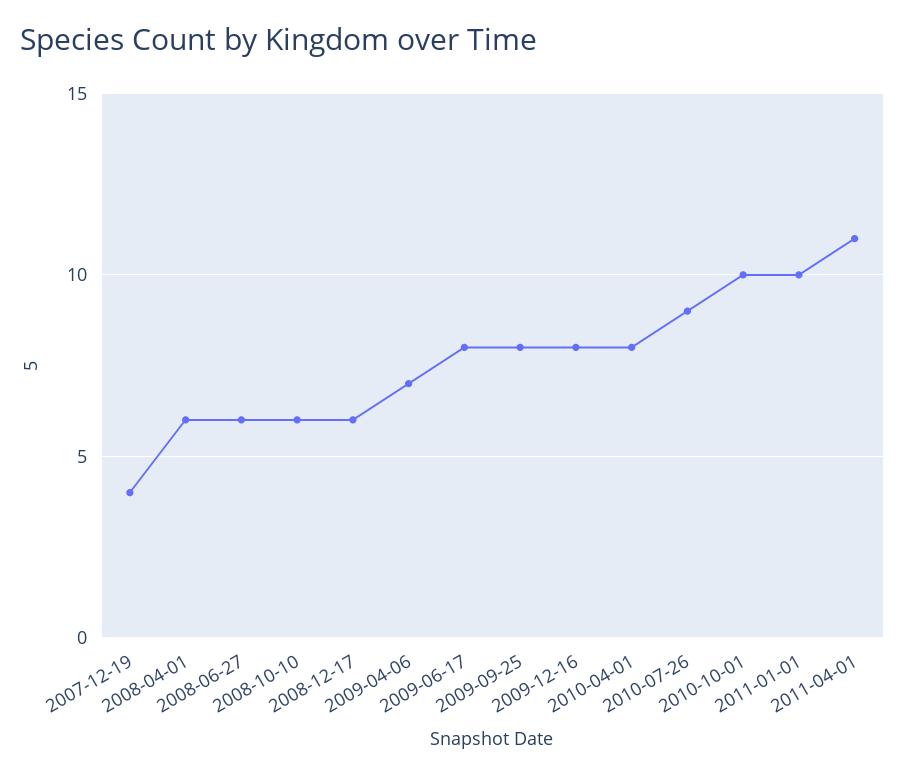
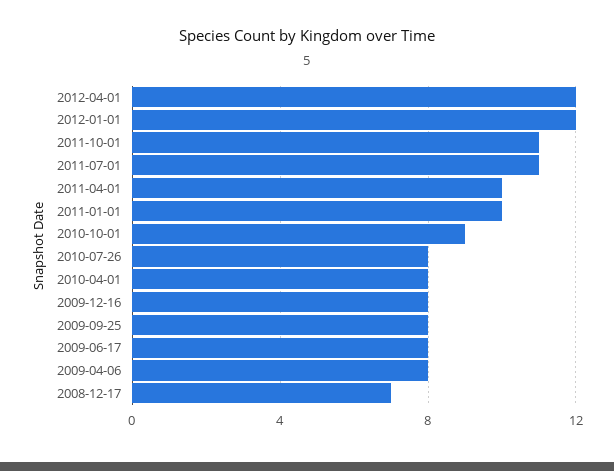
2007-12-19: 4 -> none
2008-04-01: 6 -> none
2008-06-27: 6 -> none
2008-10-10: 6 -> none
2008-12-17: 6 -> 7
2009-04-06: 7 -> 8
2010-07-26: 9 -> 8
2010-10-01: 10 -> 9
2011-04-01: 11 -> 10
2012-04-01: none -> 12
2012-01-01: none -> 12
2011-10-01: none -> 11
2011-07-01: none -> 11

